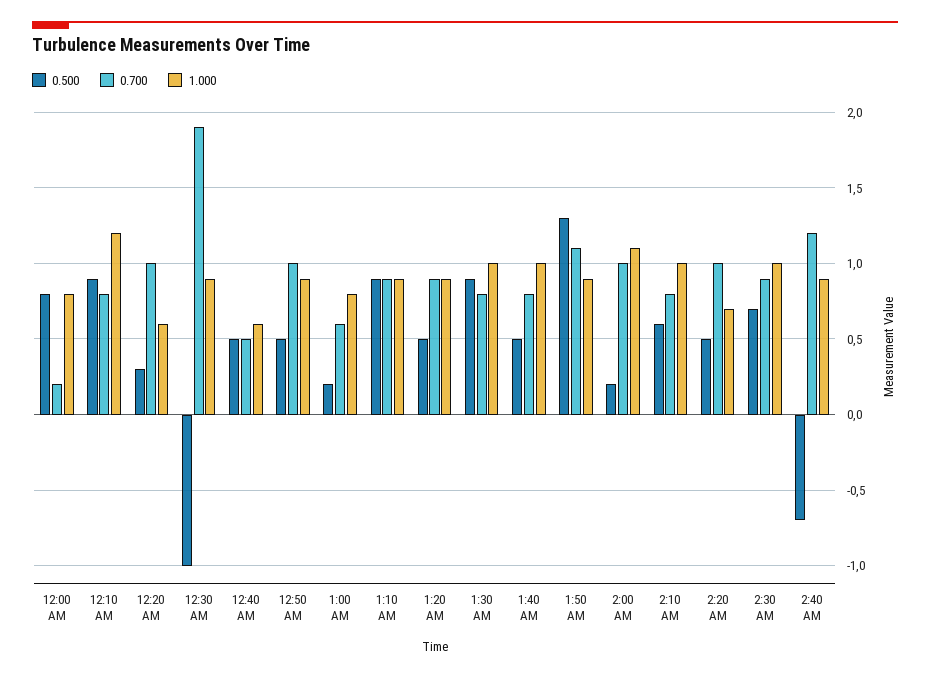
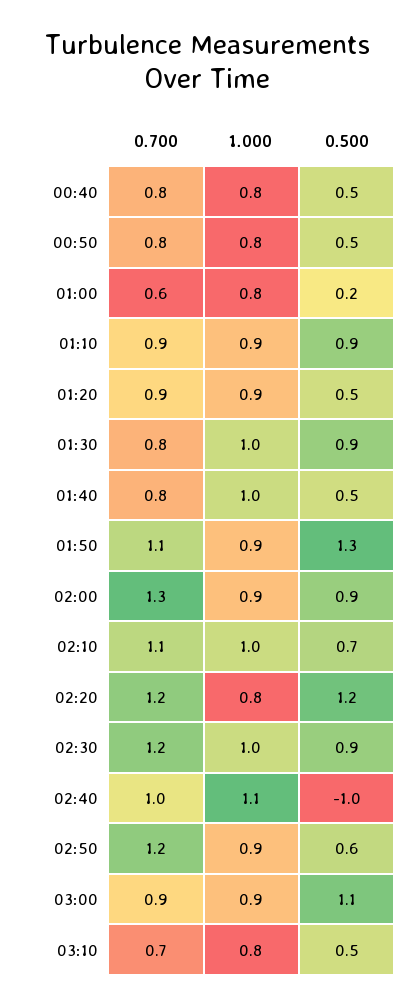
0.500, 12:00 AM: 0.8 -> none
0.700, 12:00 AM: 0.2 -> none
1.000, 12:00 AM: 0.8 -> none
0.500, 12:10 AM: 0.9 -> none
0.700, 12:10 AM: 0.8 -> none
1.000, 12:10 AM: 1.2 -> none
0.500, 12:20 AM: 0.3 -> none
0.700, 12:20 AM: 1 -> none
1.000, 12:20 AM: 0.6 -> none
0.500, 12:30 AM: -1 -> none
0.700, 12:30 AM: 1.9 -> none
1.000, 12:30 AM: 0.9 -> none
0.700, 12:40 AM: 0.5 -> 0.8
1.000, 12:40 AM: 0.6 -> 0.8
0.700, 12:50 AM: 1 -> 0.8
1.000, 12:50 AM: 0.9 -> 0.8
0.500, 2:00 AM: 0.2 -> 0.9
0.700, 2:00 AM: 1 -> 1.3
1.000, 2:00 AM: 1.1 -> 0.9
0.500, 2:10 AM: 0.6 -> 0.7
0.700, 2:10 AM: 0.8 -> 1.1
0.500, 2:20 AM: 0.5 -> 1.2
0.700, 2:20 AM: 1 -> 1.2
1.000, 2:20 AM: 0.7 -> 0.8
0.500, 2:30 AM: 0.7 -> 0.9
0.700, 2:30 AM: 0.9 -> 1.2
0.500, 2:40 AM: -0.7 -> -1
0.700, 2:40 AM: 1.2 -> 1
1.000, 2:40 AM: 0.9 -> 1.1
0.700, 02:50: none -> 1.2
1.000, 02:50: none -> 0.9
0.500, 02:50: none -> 0.6
0.700, 03:00: none -> 0.9
1.000, 03:00: none -> 0.9
0.500, 03:00: none -> 1.1
0.700, 03:10: none -> 0.7
1.000, 03:10: none -> 0.8
0.500, 03:10: none -> 0.5

